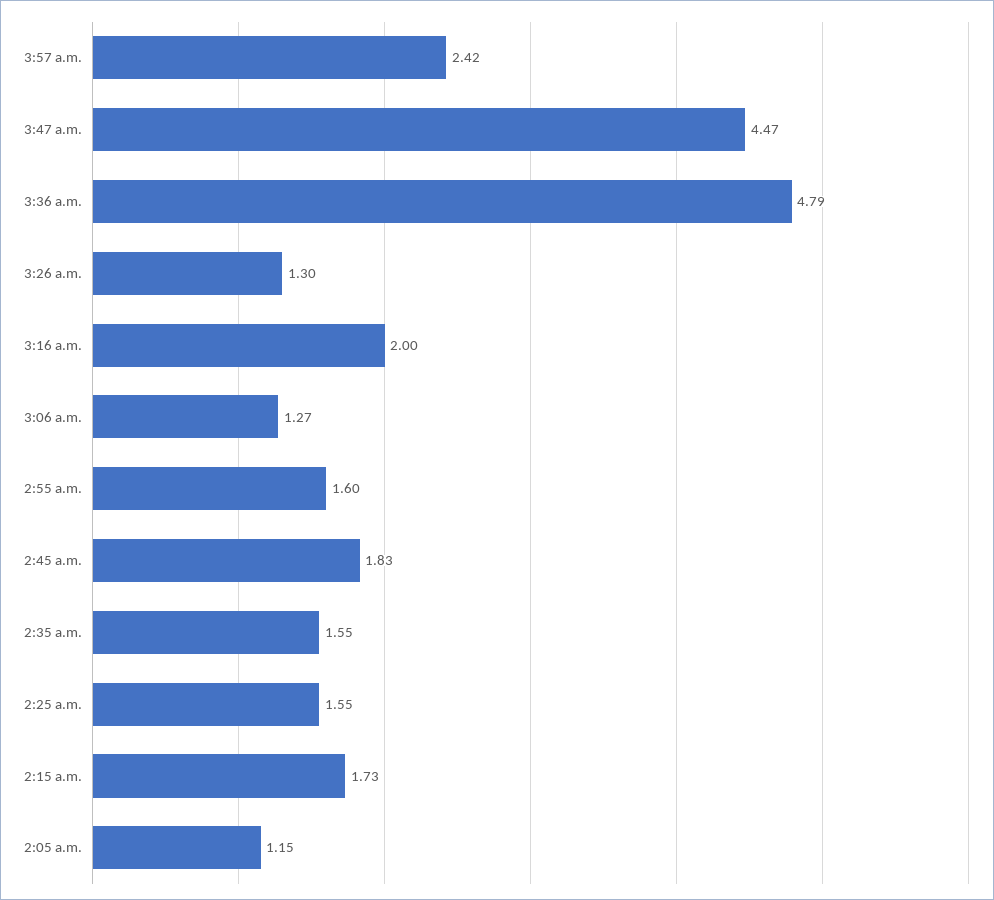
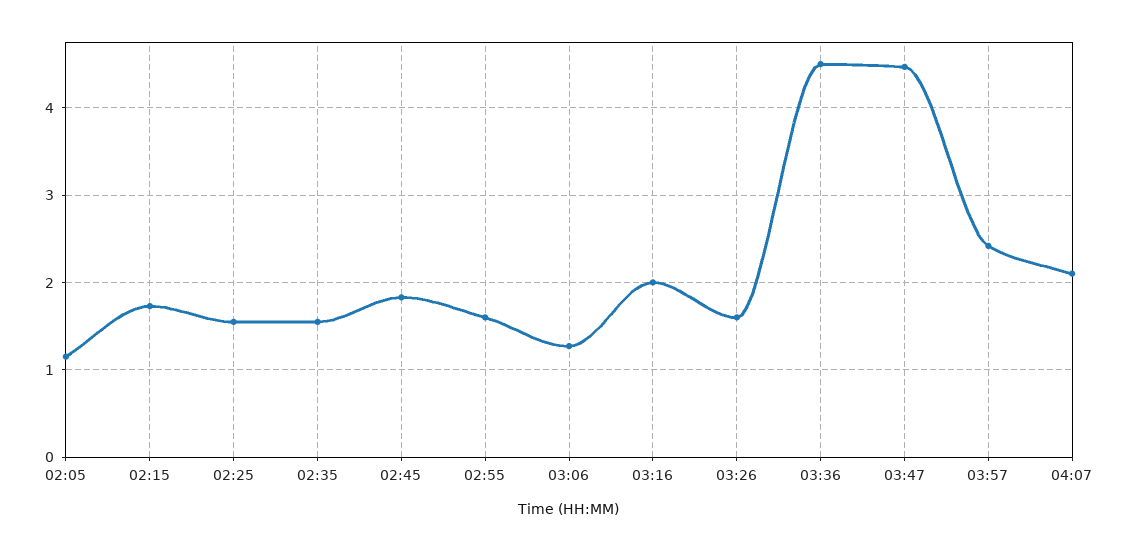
3:36 a.m.: 4.79 -> 4.5
3:26 a.m.: 1.3 -> 1.6
04:07: none -> 2.1

